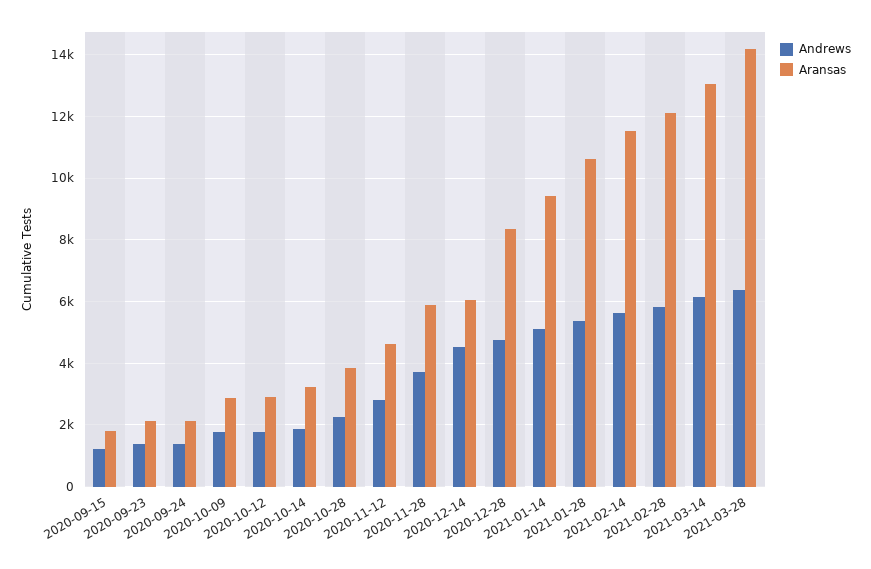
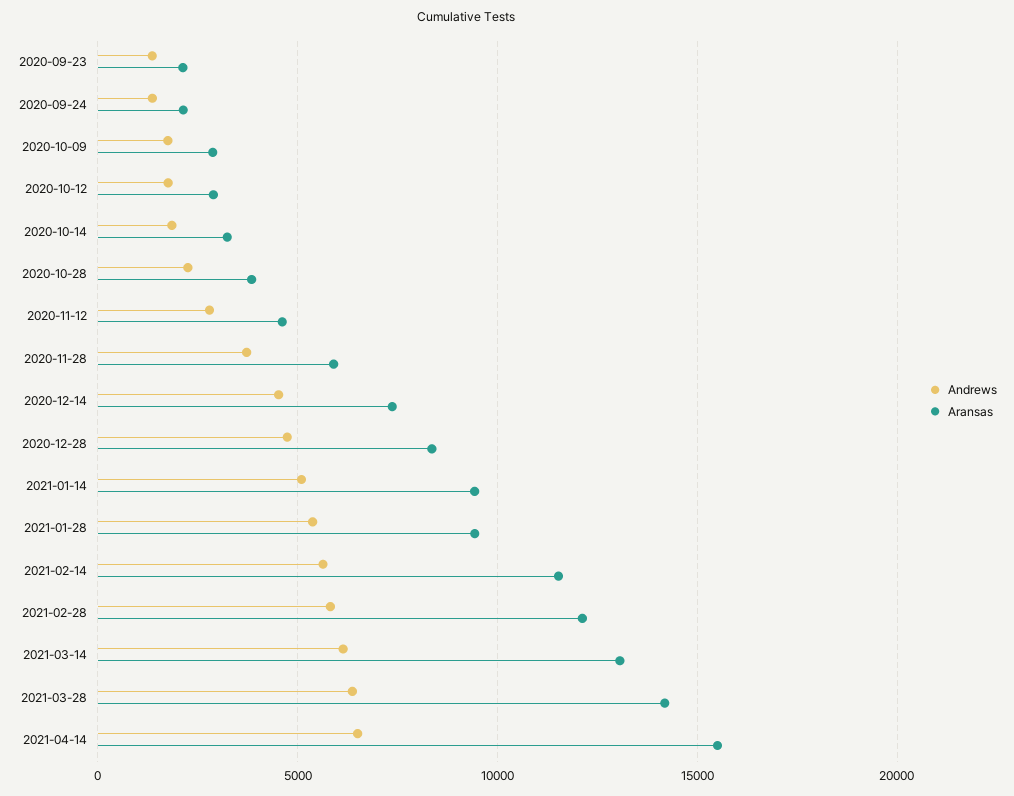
Andrews, 2020-09-15: 1200 -> none
Aransas, 2020-09-15: 1800 -> none
Aransas, 2020-12-14: 6000 -> 7500
Aransas, 2021-01-28: 10600 -> 9500
Andrews, 2021-04-14: none -> 6500
Aransas, 2021-04-14: none -> 15500

